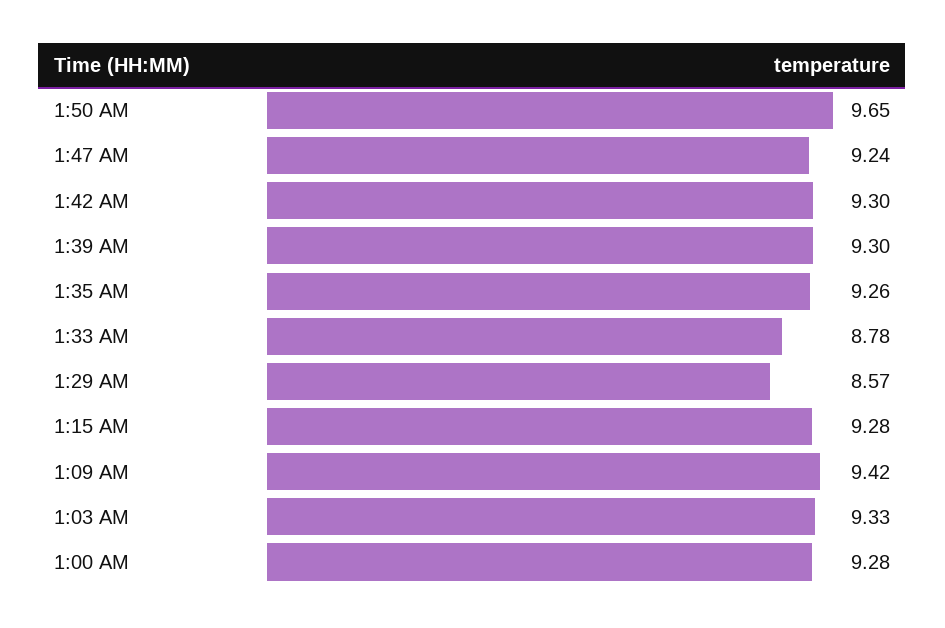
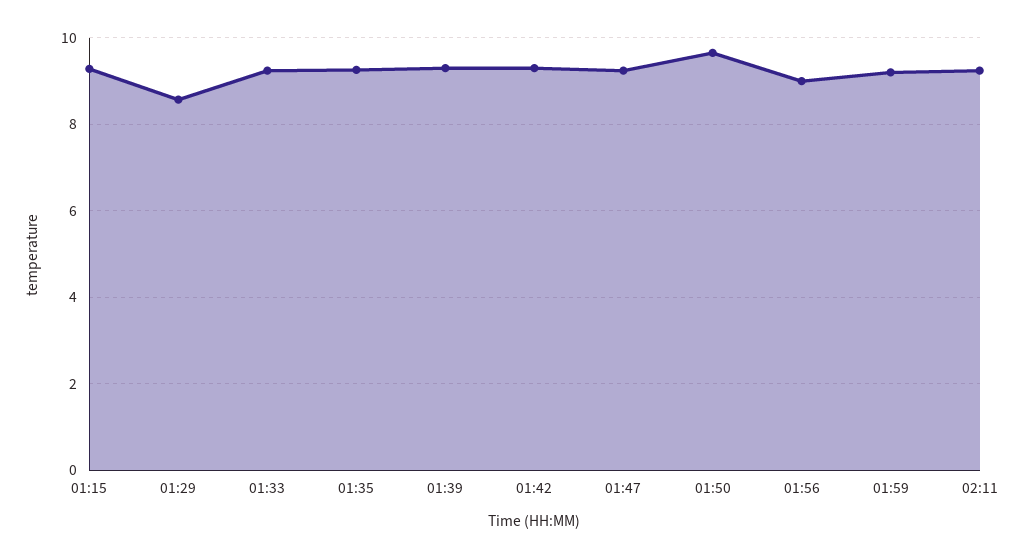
1:33 AM: 8.78 -> 9.2
1:09 AM: 9.42 -> none
1:03 AM: 9.33 -> none
1:00 AM: 9.28 -> none
01:56: none -> 9
01:59: none -> 9.2
02:11: none -> 9.2

